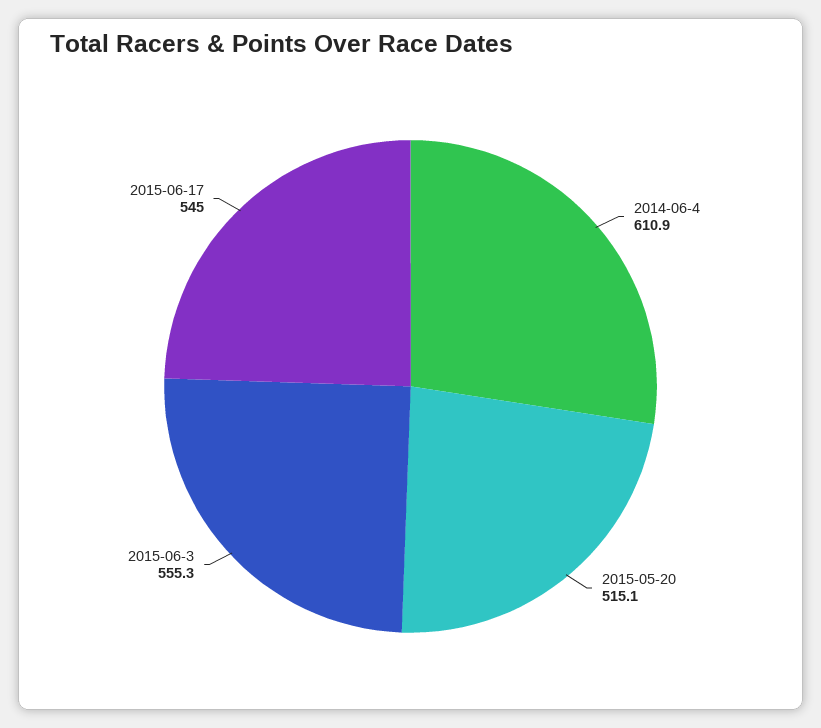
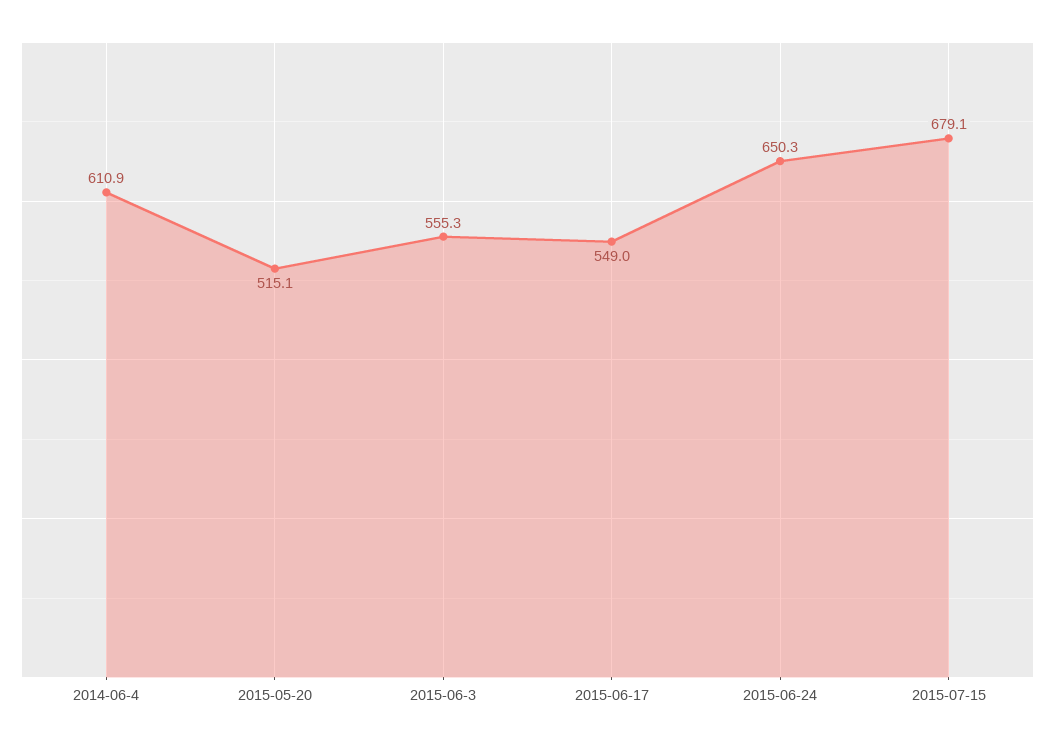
2015-06-17: 545 -> 549
2015-06-24: none -> 650.3
2015-07-15: none -> 679.1

